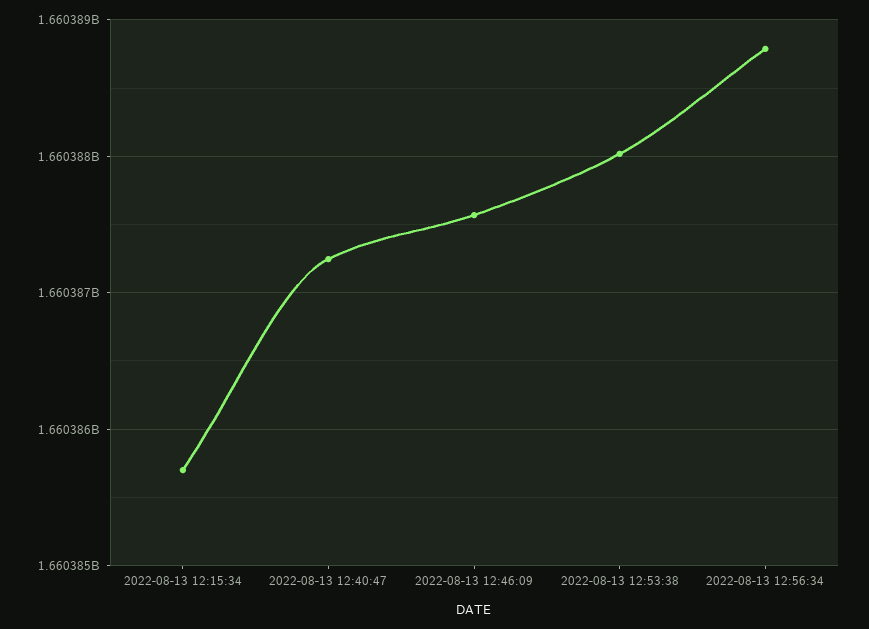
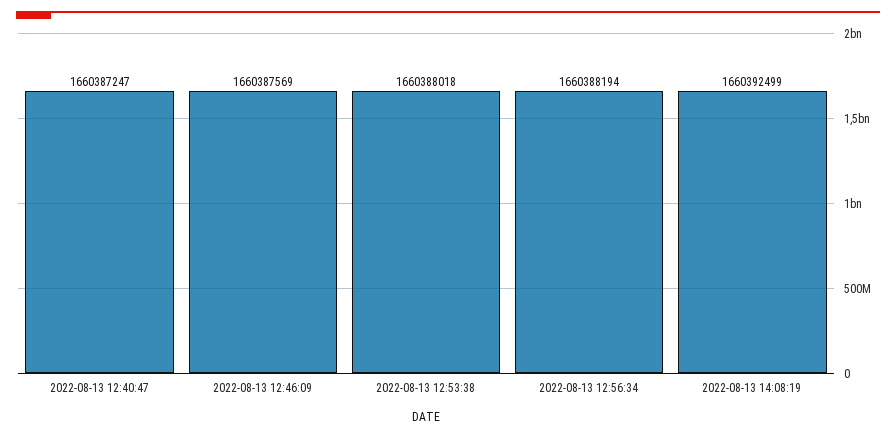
2022-08-13 12:15:34: 1660385700 -> none
2022-08-13 12:56:34: 1660388800 -> 1660388194
2022-08-13 14:08:19: none -> 1660392499

